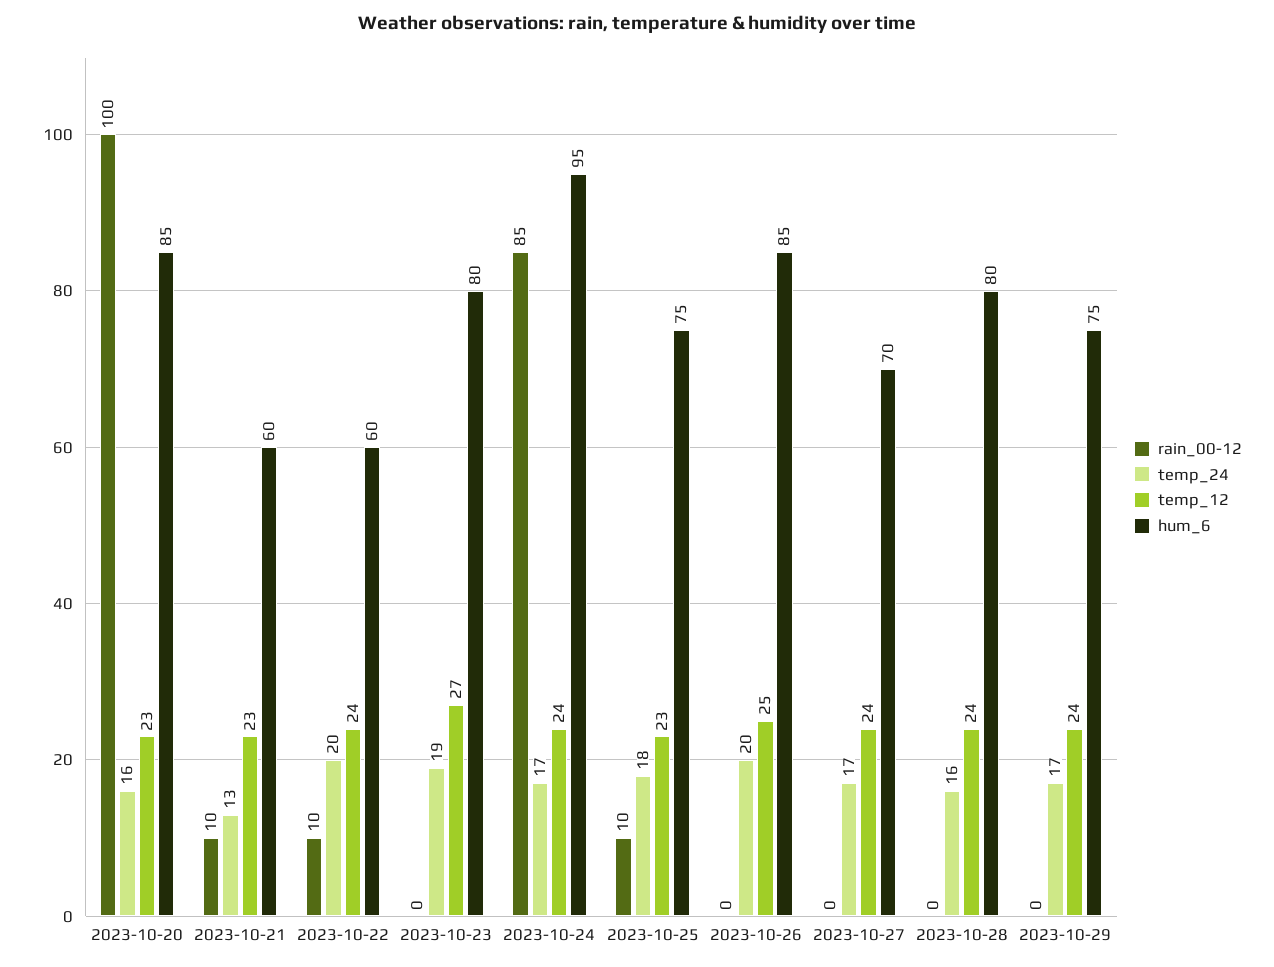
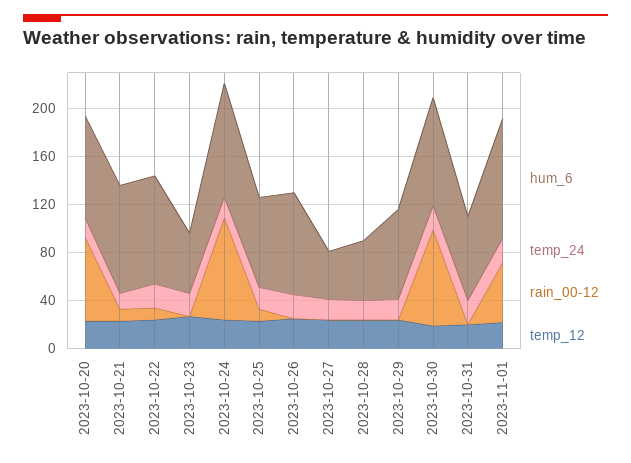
rain_00-12, 2023-10-20: 100 -> 70
hum_6, 2023-10-21: 60 -> 90
hum_6, 2023-10-22: 60 -> 90
hum_6, 2023-10-23: 80 -> 50
hum_6, 2023-10-27: 70 -> 40
hum_6, 2023-10-28: 80 -> 50
hum_6, 2023-10-30: none -> 90
temp_24, 2023-10-30: none -> 20
rain_00-12, 2023-10-30: none -> 80
temp_12, 2023-10-30: none -> 20
hum_6, 2023-10-31: none -> 70
temp_24, 2023-10-31: none -> 20
rain_00-12, 2023-10-31: none -> 0
temp_12, 2023-10-31: none -> 20
hum_6, 2023-11-01: none -> 100
temp_24, 2023-11-01: none -> 20
rain_00-12, 2023-11-01: none -> 50
temp_12, 2023-11-01: none -> 20

